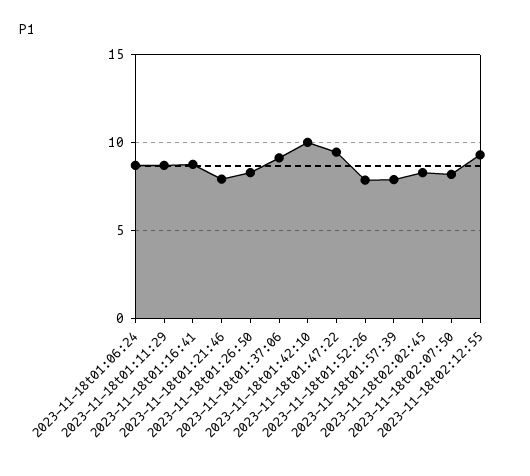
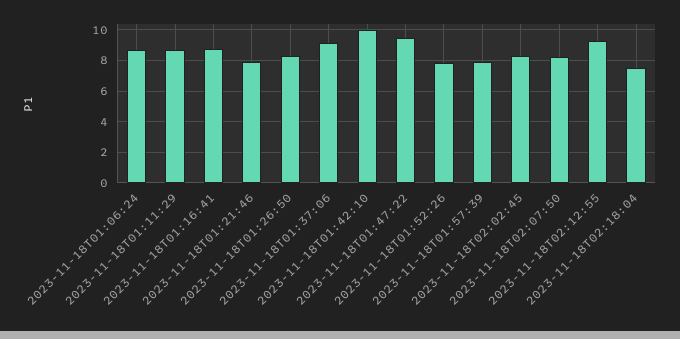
2023-11-18T02:18:04: none -> 7.5

